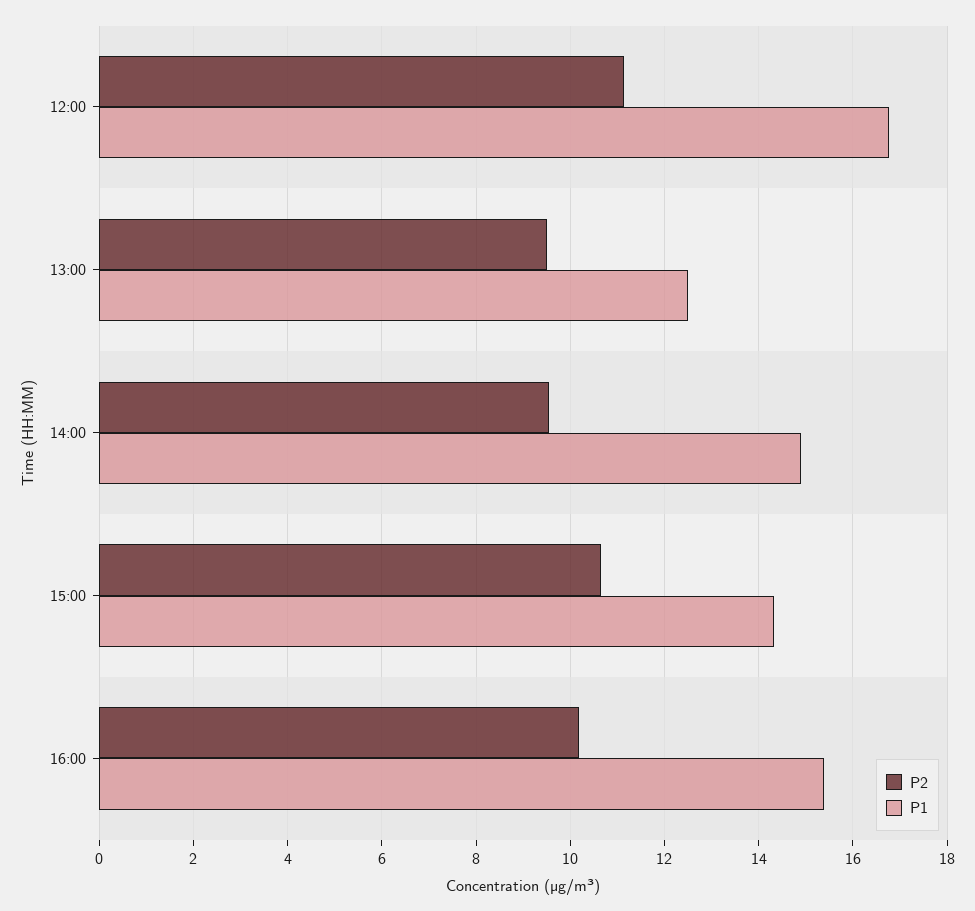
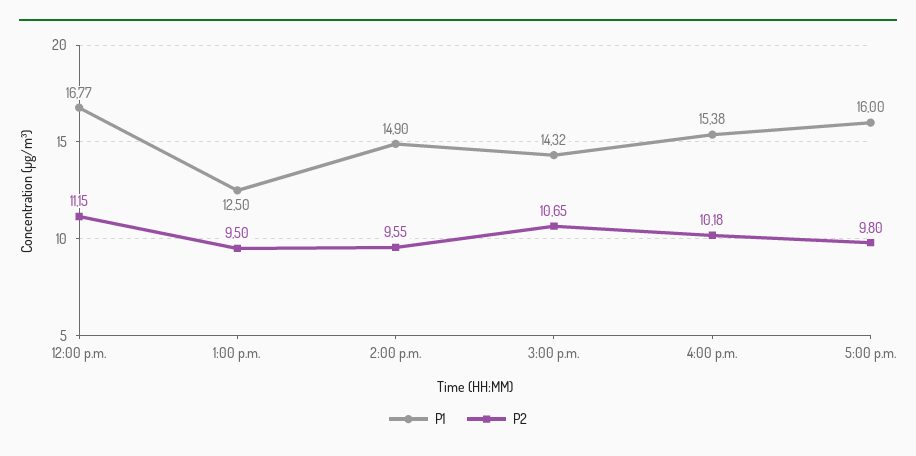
P1, 5:00 p.m.: none -> 16
P2, 5:00 p.m.: none -> 9.8

